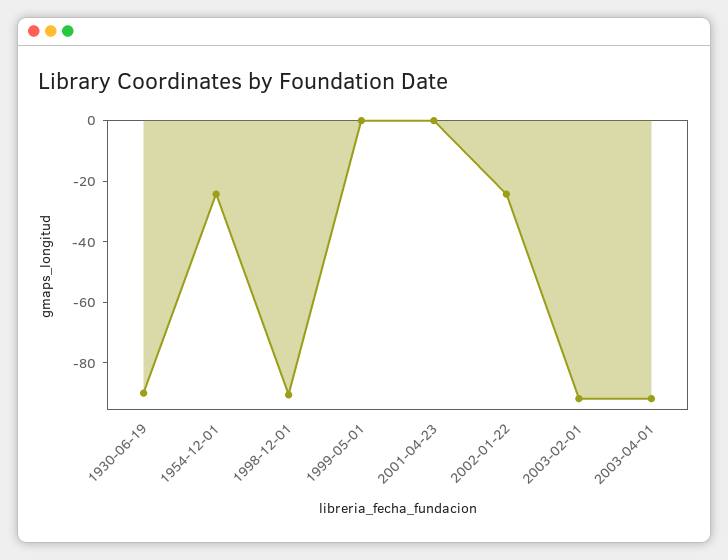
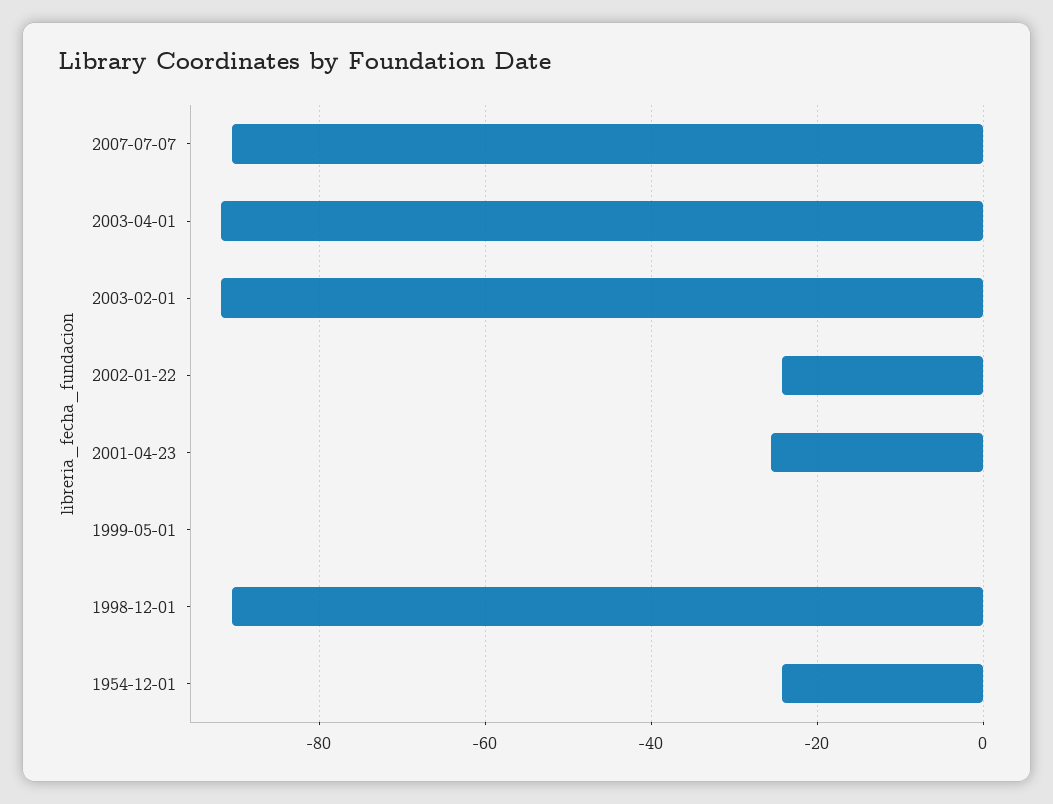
1930-06-19: -90 -> none
2001-04-23: 0 -> -26
2007-07-07: none -> -90

